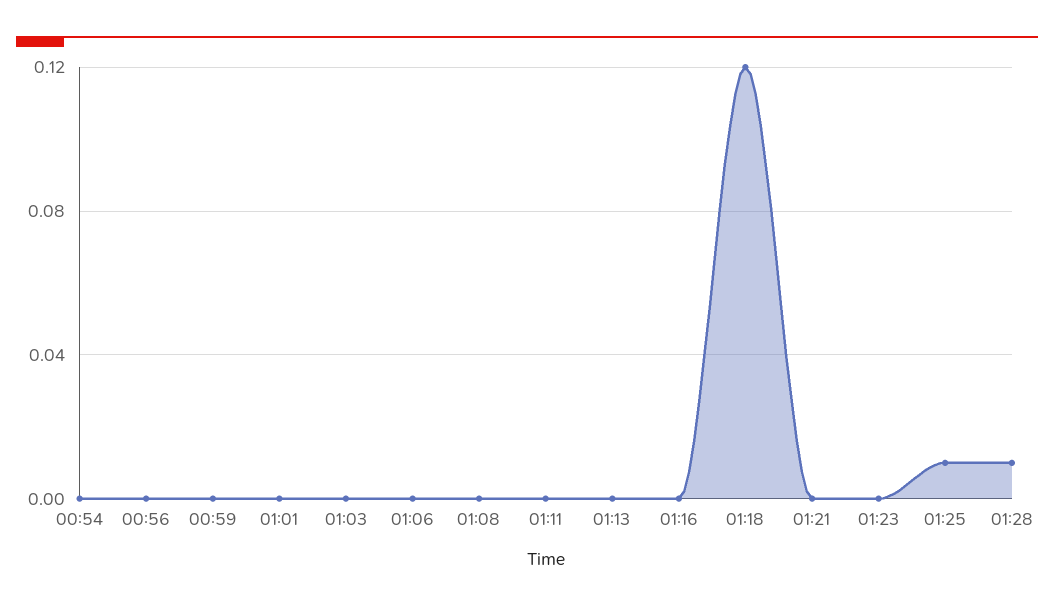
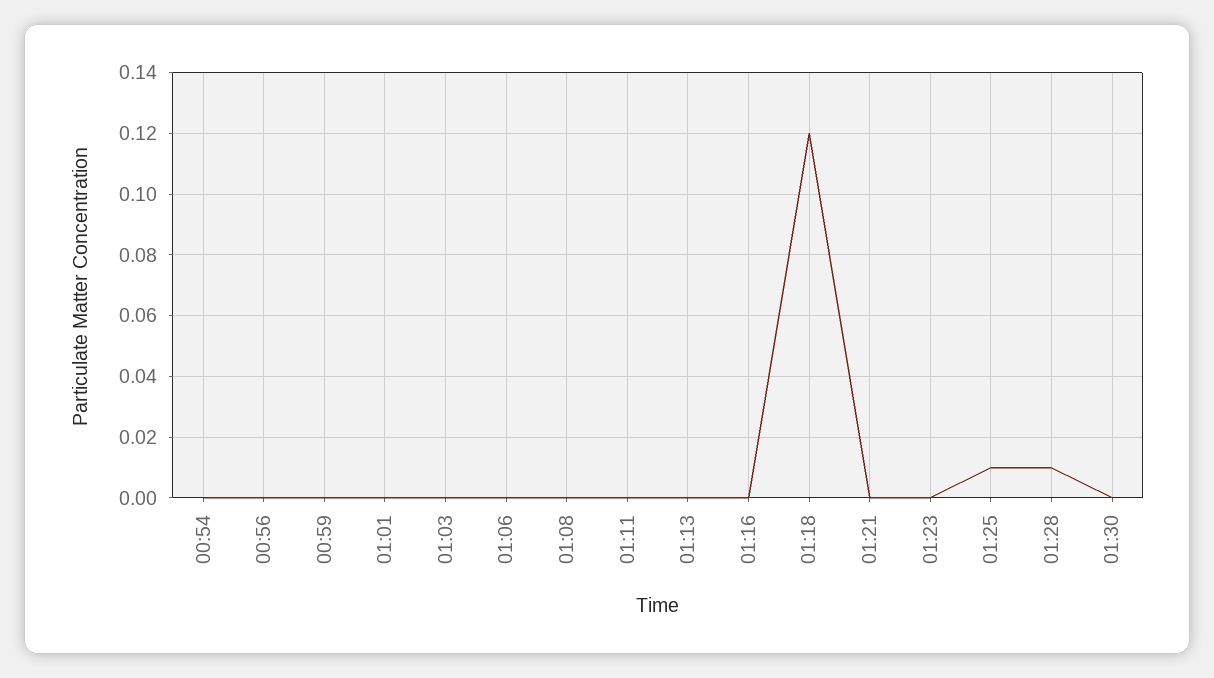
01:30: none -> 0

